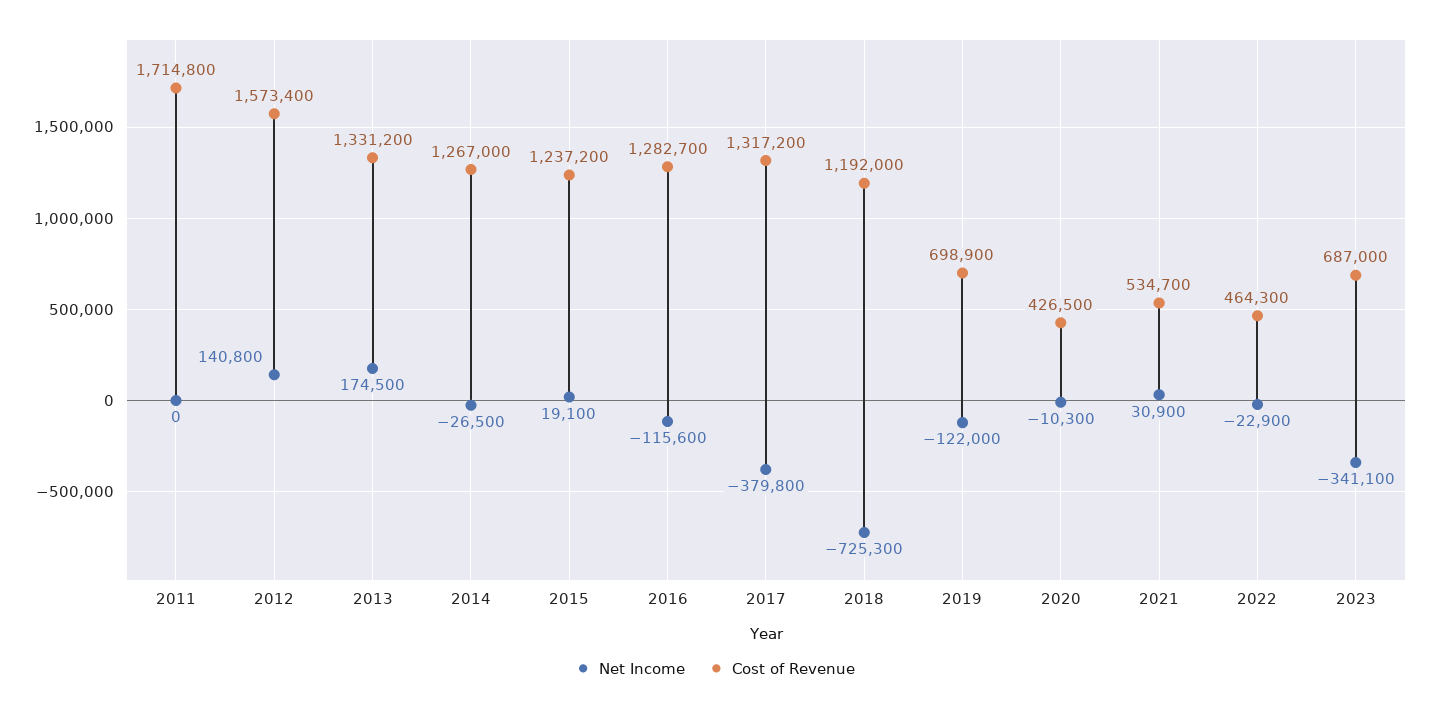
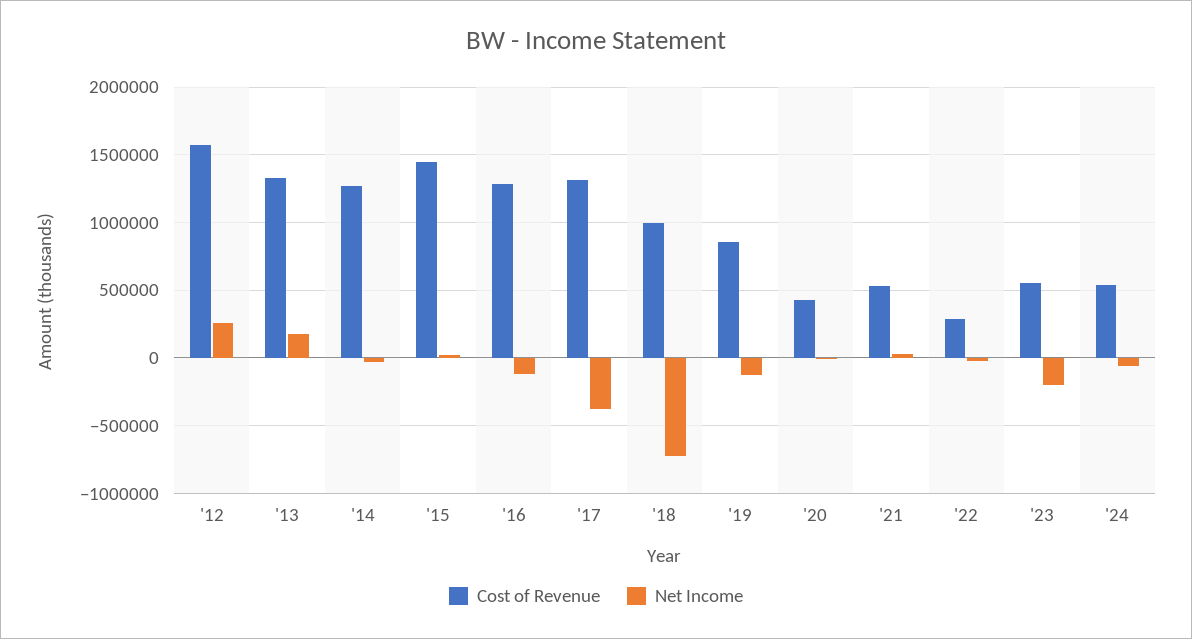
Net Income, 2011: 0 -> none
Cost of Revenue, 2011: 1714800 -> none
Net Income, 2012: 140800 -> 250000
Cost of Revenue, 2015: 1237200 -> 1450000
Cost of Revenue, 2018: 1192000 -> 1000000
Cost of Revenue, 2019: 698900 -> 850000
Cost of Revenue, 2022: 464300 -> 300000
Net Income, 2023: -341100 -> -200000
Cost of Revenue, 2023: 687000 -> 550000
Cost of Revenue, '24: none -> 550000
Net Income, '24: none -> -50000

